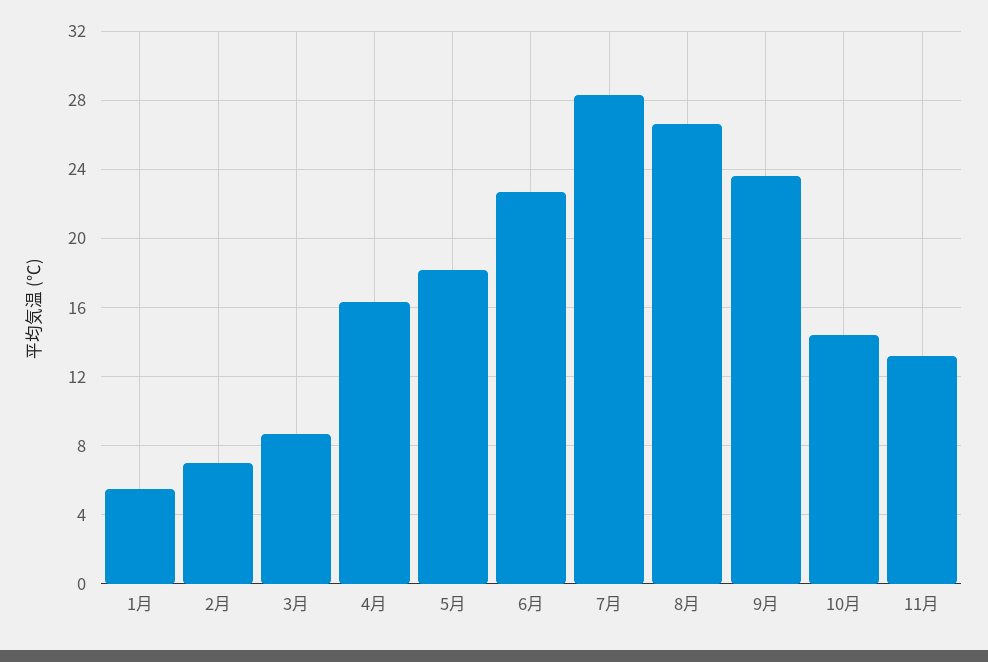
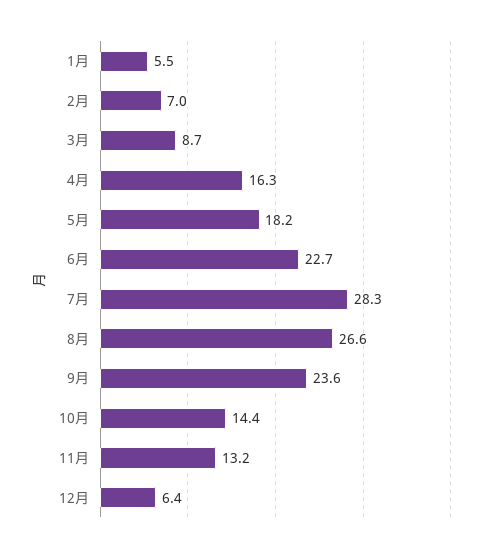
12月: none -> 6.4

